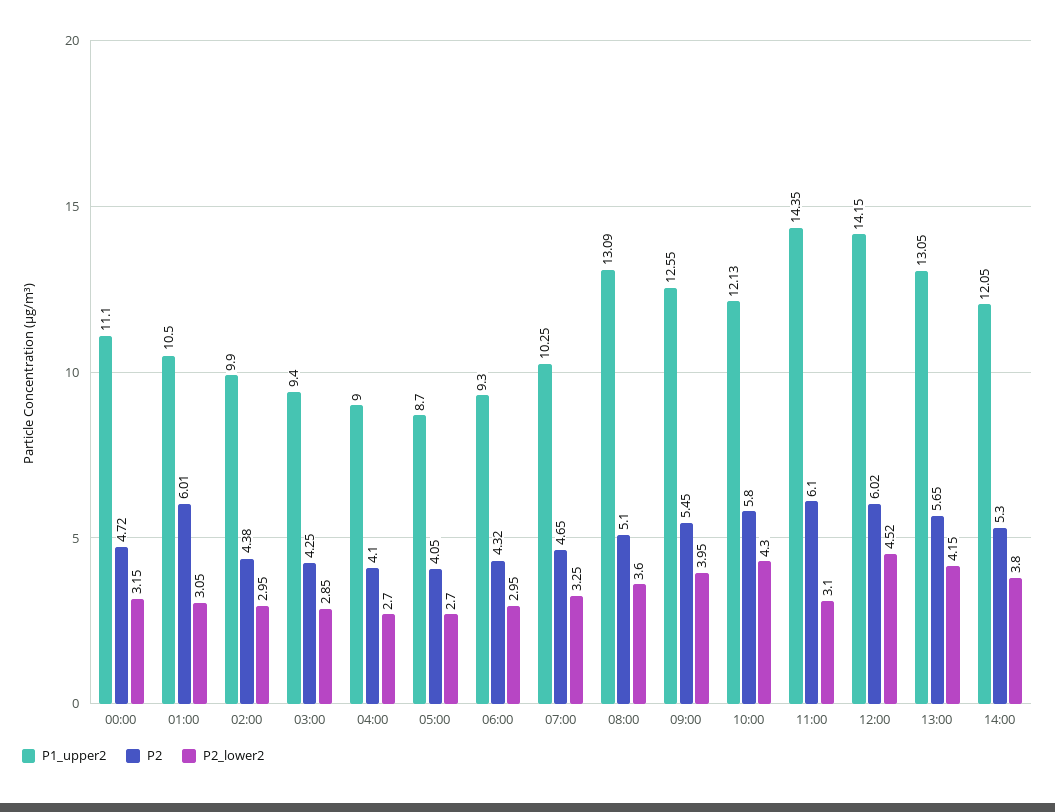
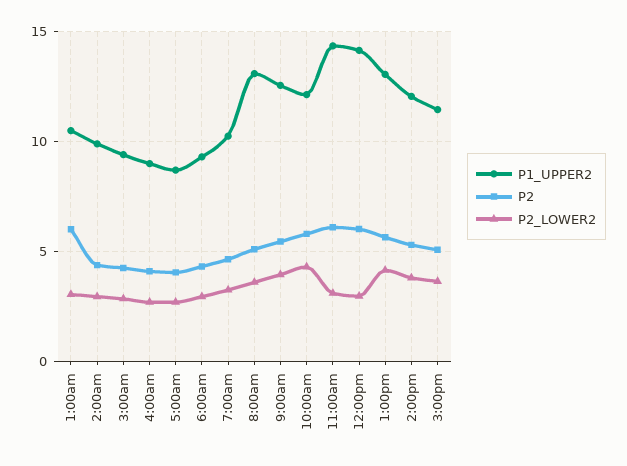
P1_upper2, 00:00: 11.1 -> none
P2, 00:00: 4.72 -> none
P2_lower2, 00:00: 3.15 -> none
P2_lower2, 12:00: 4.52 -> 3
P1_upper2, 3:00pm: none -> 11.5
P2, 3:00pm: none -> 5
P2_lower2, 3:00pm: none -> 3.5

